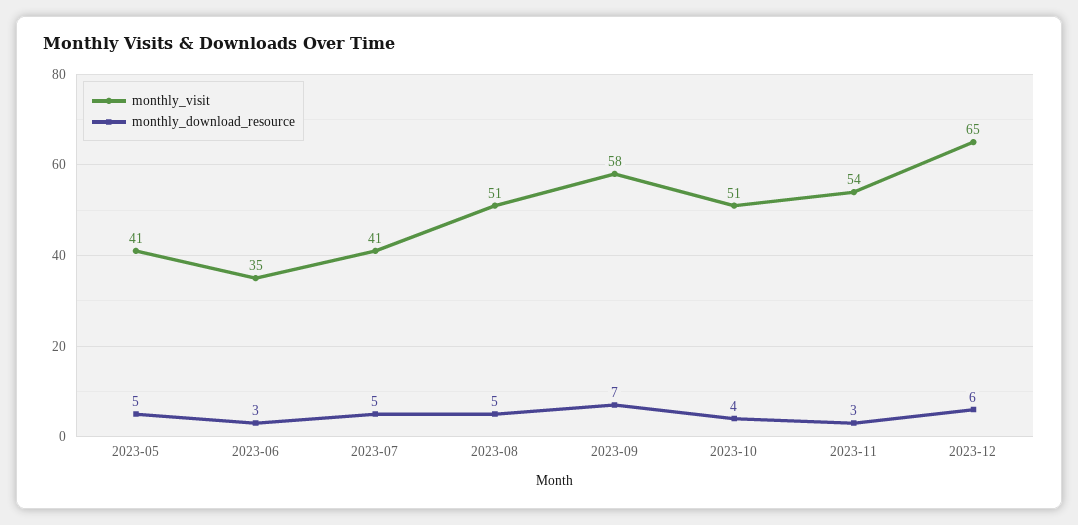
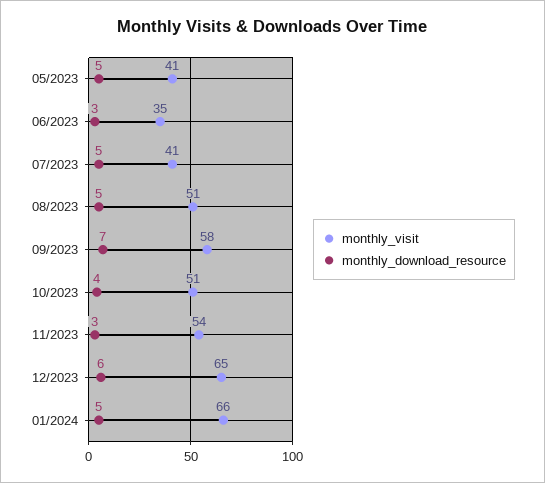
monthly_visit, 01/2024: none -> 66
monthly_download_resource, 01/2024: none -> 5

